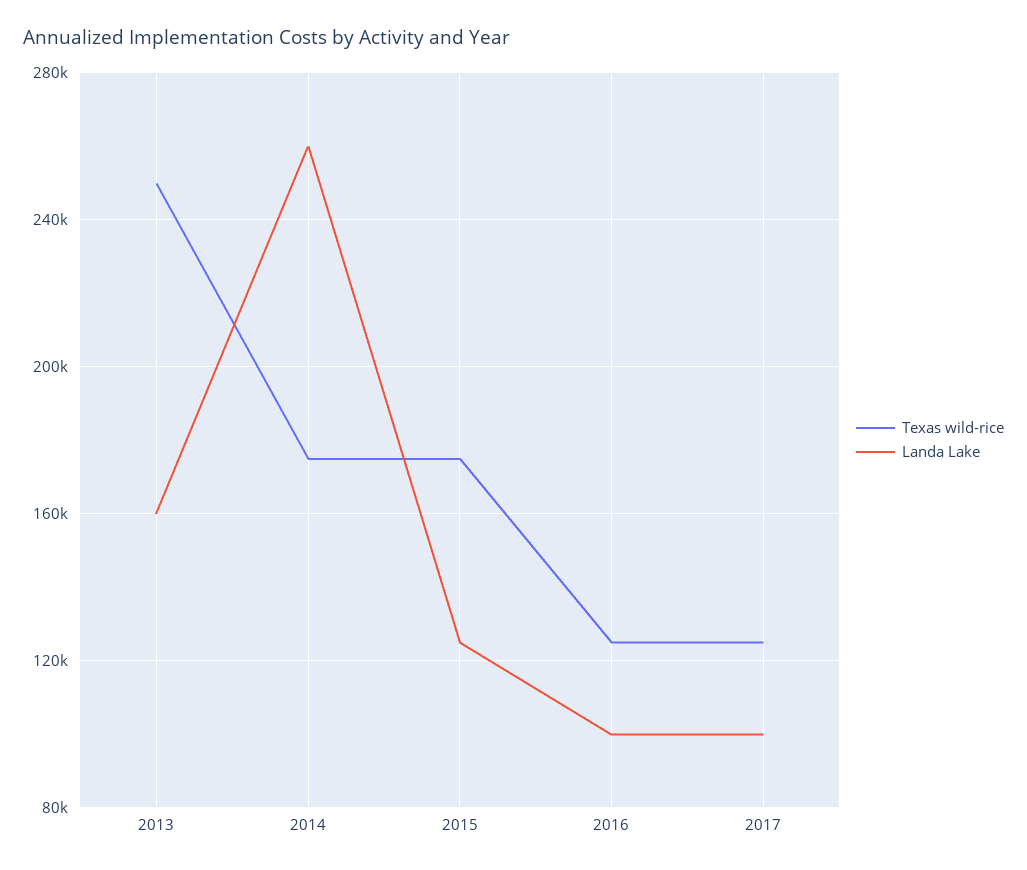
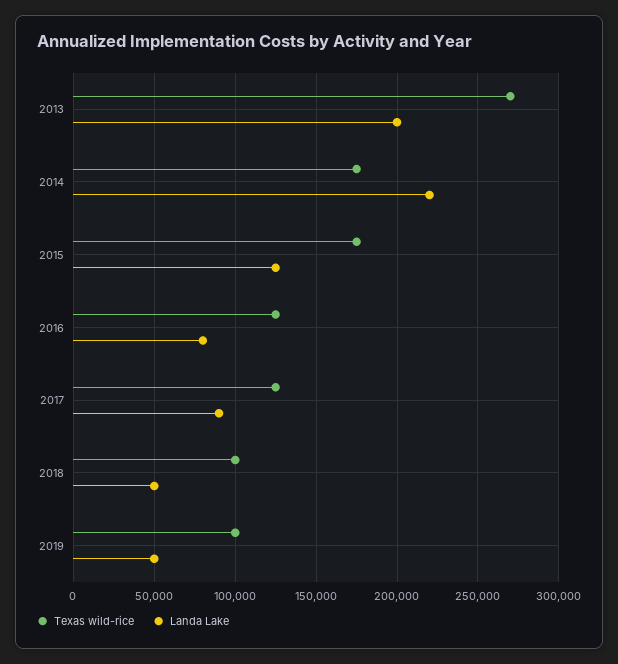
Texas wild-rice, 2013: 250000 -> 270000
Landa Lake, 2013: 160000 -> 200000
Landa Lake, 2014: 260000 -> 220000
Landa Lake, 2016: 100000 -> 80000
Landa Lake, 2017: 100000 -> 90000
Texas wild-rice, 2018: none -> 100000
Landa Lake, 2018: none -> 50000
Texas wild-rice, 2019: none -> 100000
Landa Lake, 2019: none -> 50000

